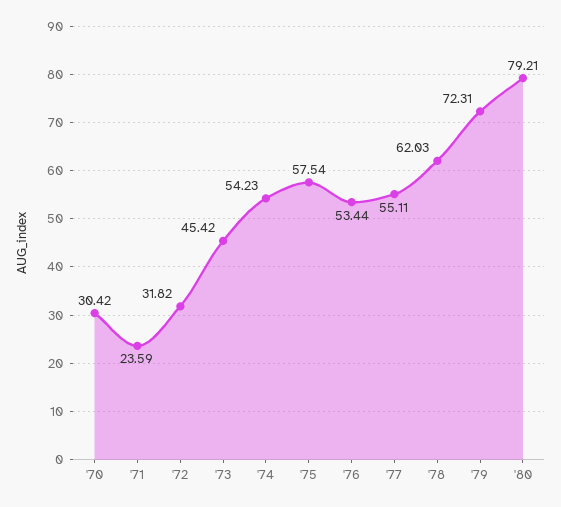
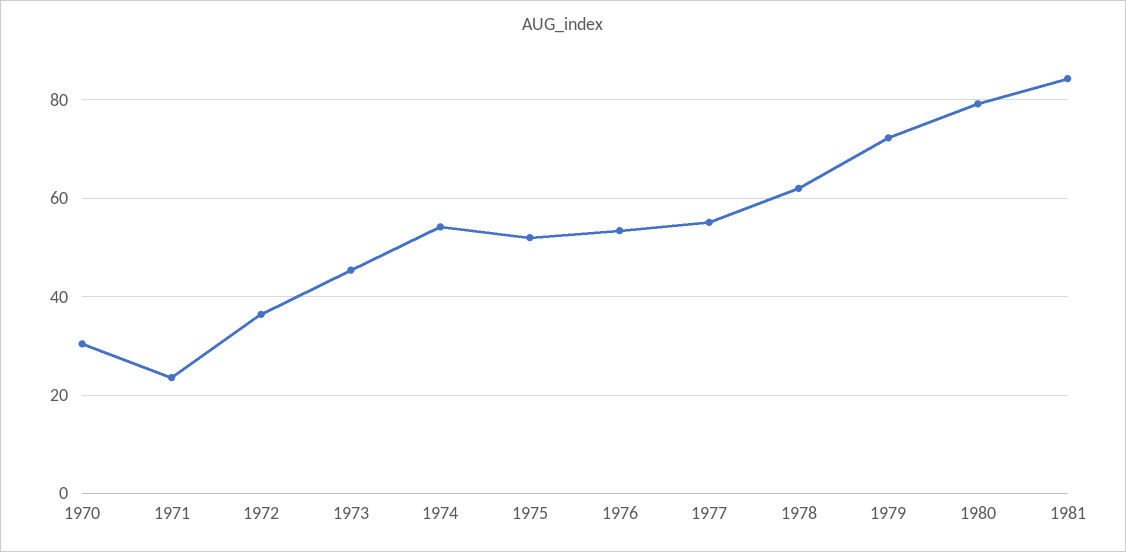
'72: 31.82 -> 36
'75: 57.54 -> 52
1981: none -> 84

